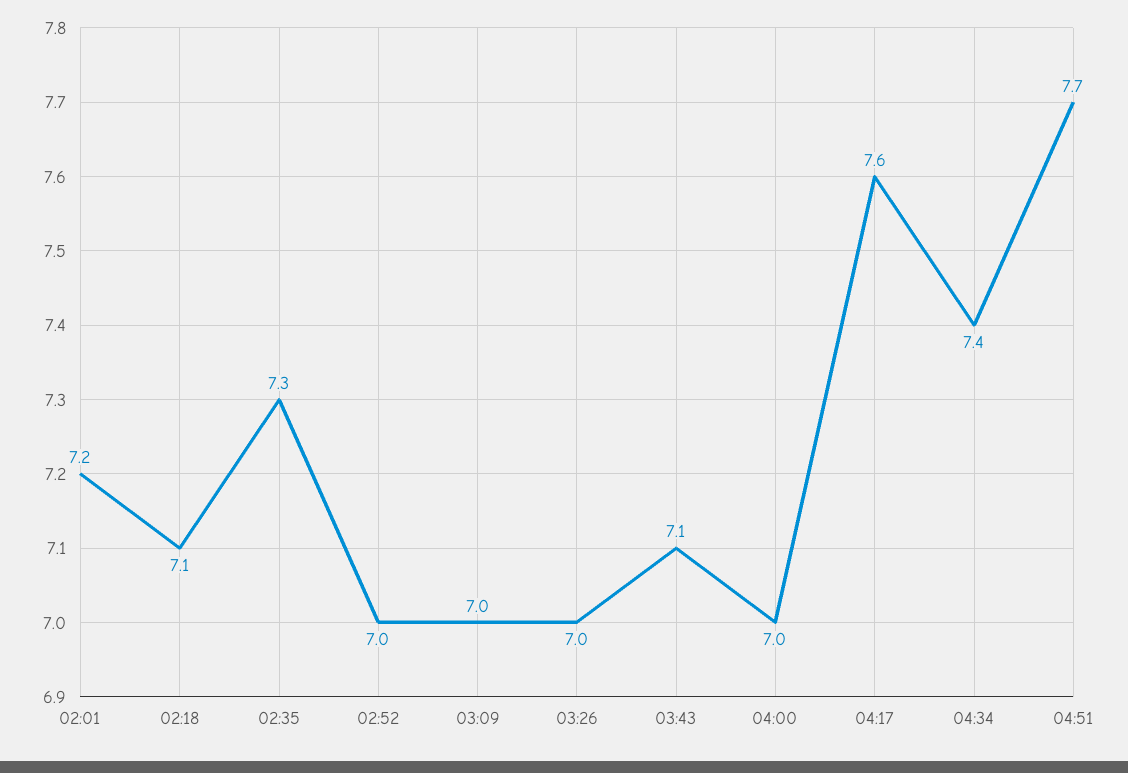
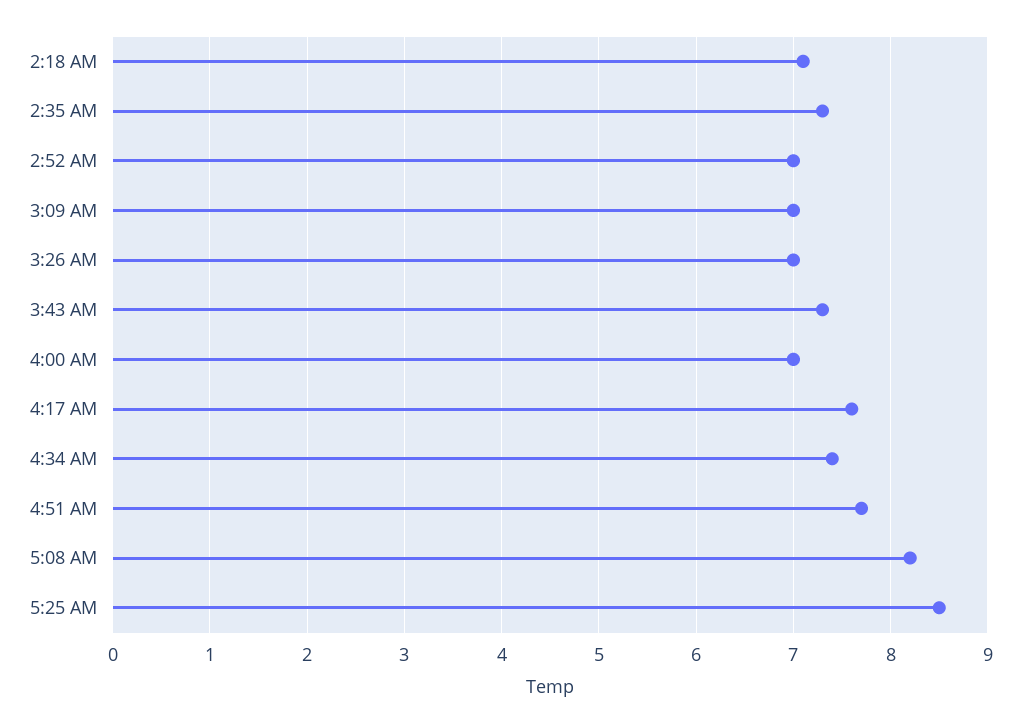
02:01: 7.2 -> none
03:43: 7.1 -> 7.3
5:08 AM: none -> 8.2
5:25 AM: none -> 8.5

